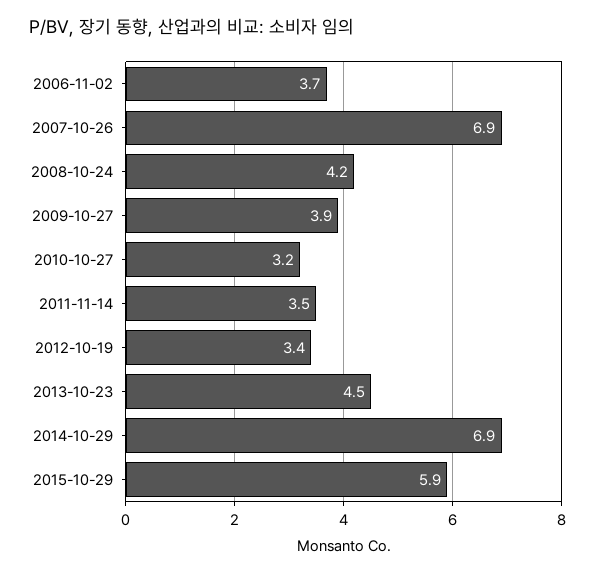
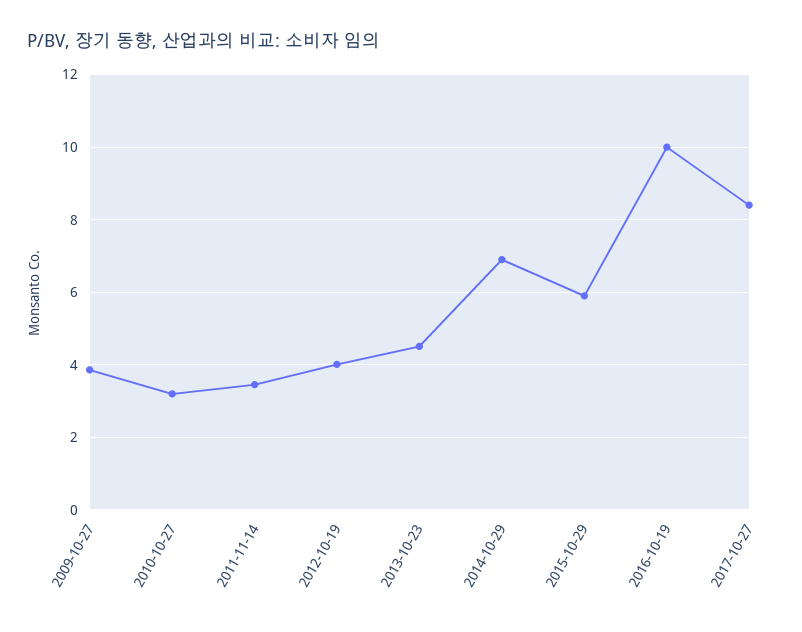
2006-11-02: 3.7 -> none
2007-10-26: 6.9 -> none
2008-10-24: 4.2 -> none
2012-10-19: 3.4 -> 4
2016-10-19: none -> 10
2017-10-27: none -> 8.4

